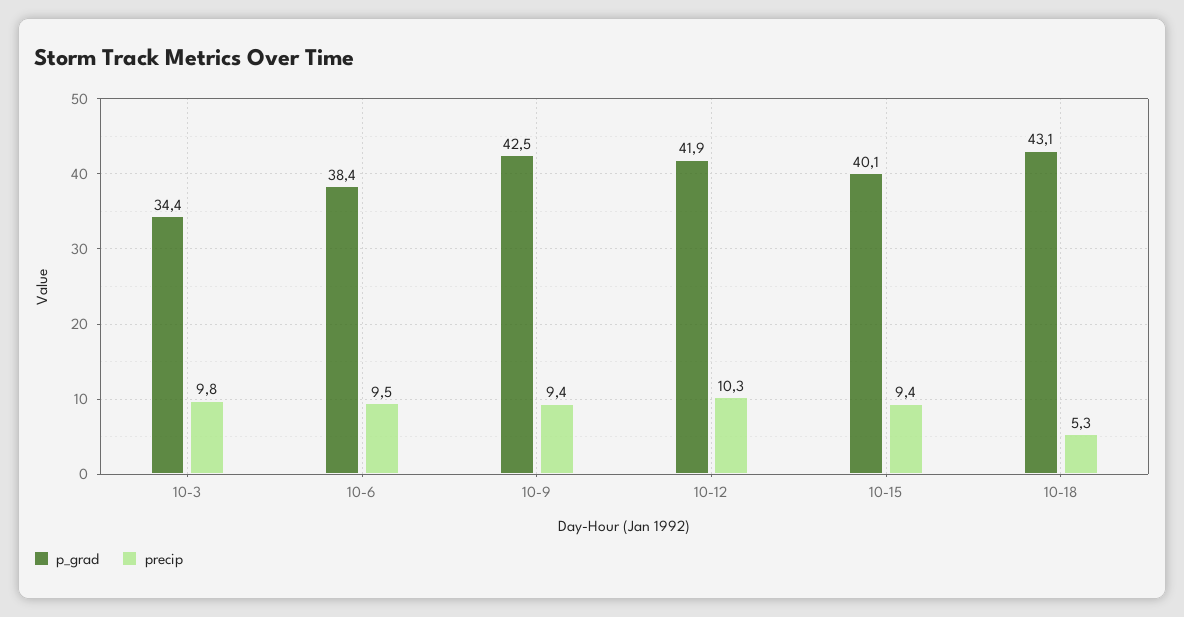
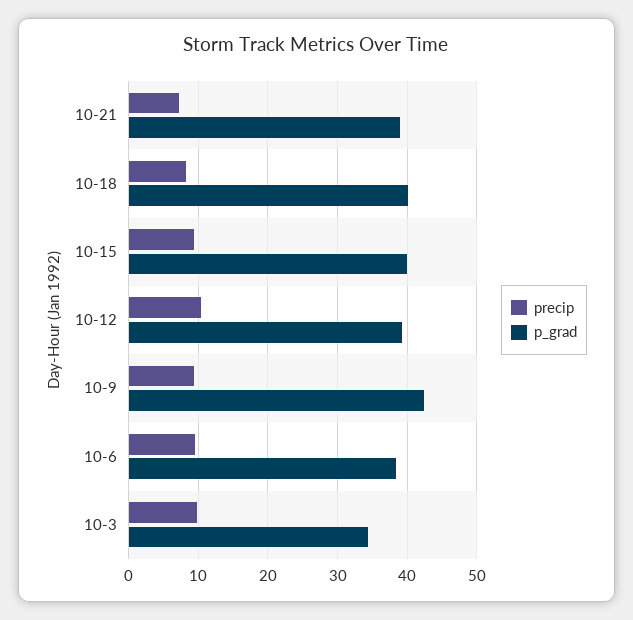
p_grad, 10-12: 41.9 -> 39
p_grad, 10-18: 43.1 -> 40
precip, 10-18: 5.3 -> 8
precip, 10-21: none -> 7
p_grad, 10-21: none -> 39

